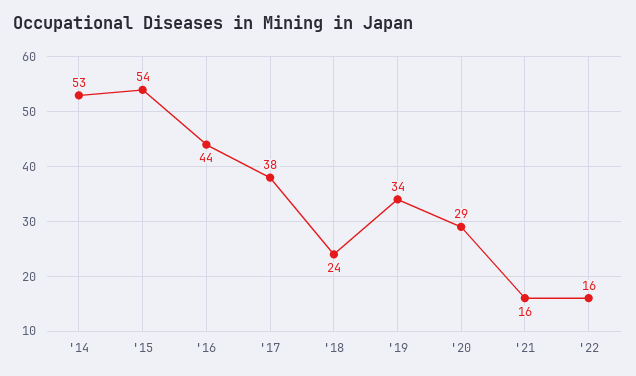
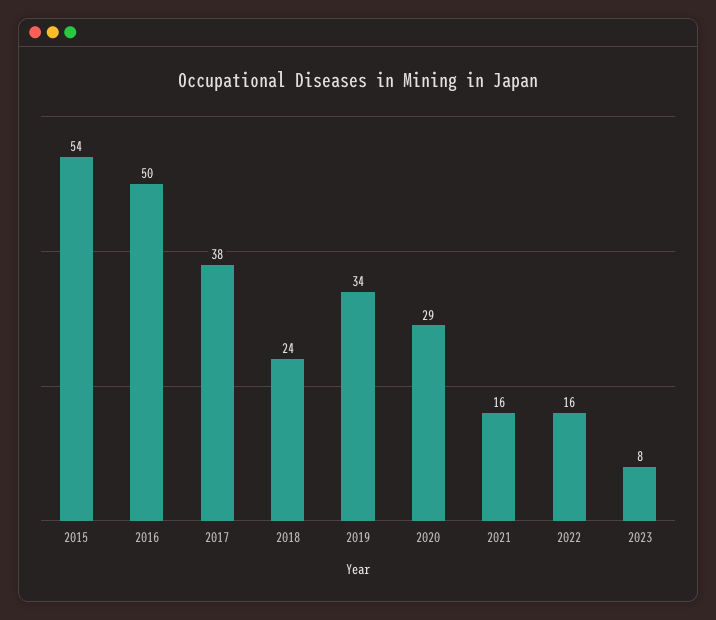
'14: 53 -> none
'16: 44 -> 50
2023: none -> 8

